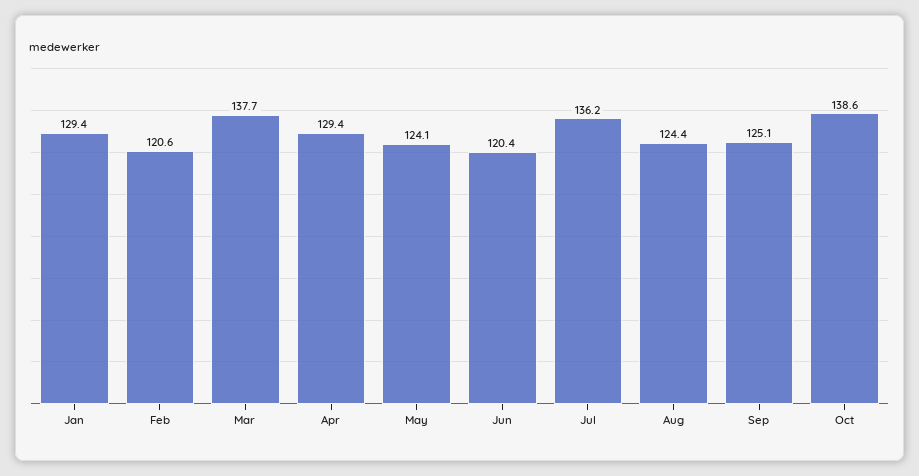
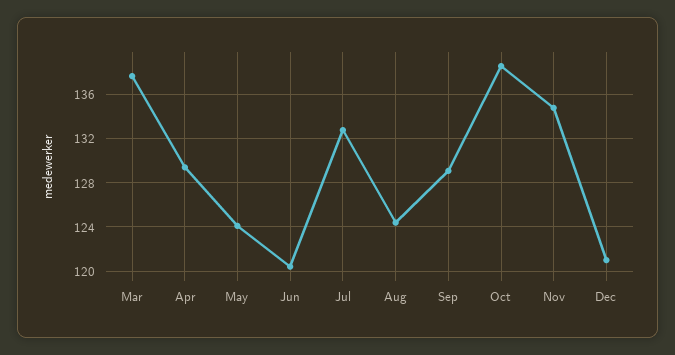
Jan: 129.4 -> none
Feb: 120.6 -> none
Jul: 136.2 -> 133
Sep: 125.1 -> 129
Nov: none -> 135
Dec: none -> 121

